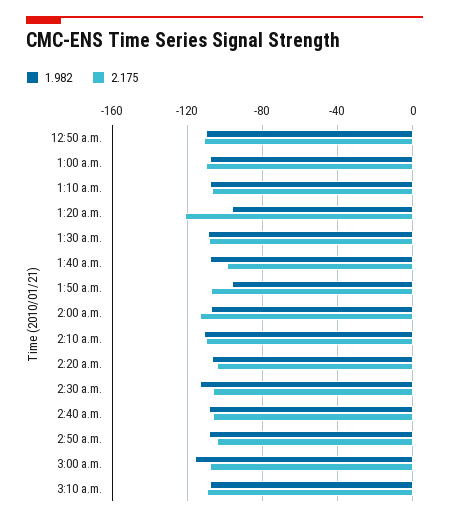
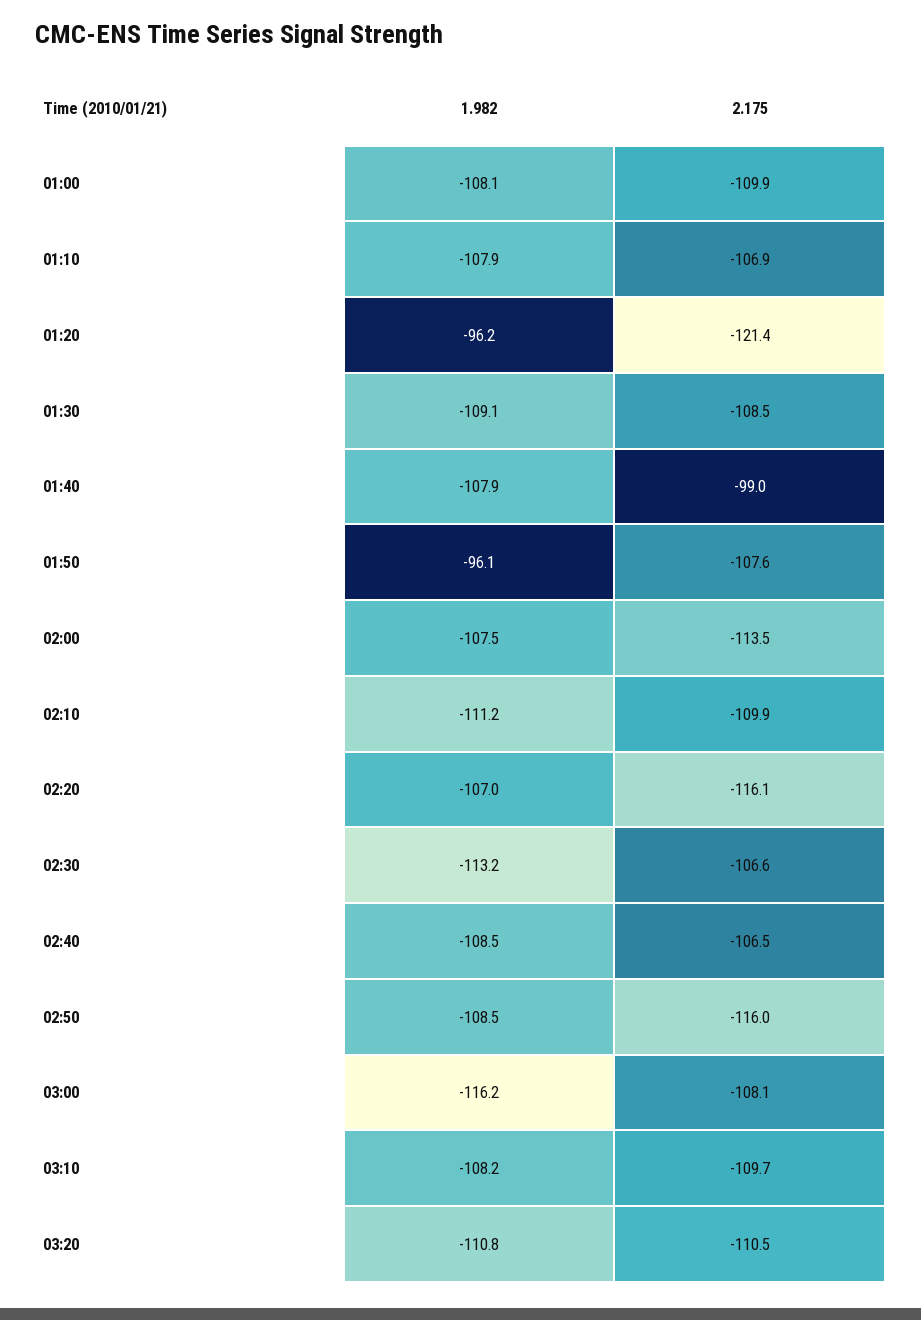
1.982, 12:50 a.m.: -110 -> none
2.175, 12:50 a.m.: -110 -> none
2.175, 2:20 a.m.: -105 -> -116.1
2.175, 2:50 a.m.: -105 -> -116
1.982, 03:20: none -> -110.8
2.175, 03:20: none -> -110.5

